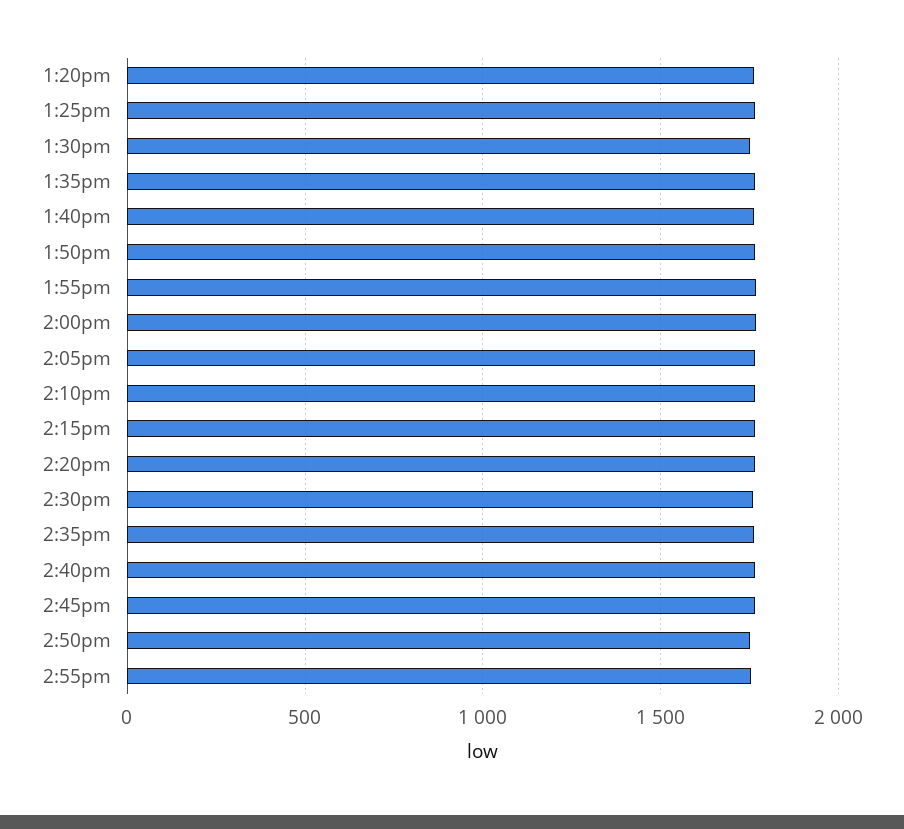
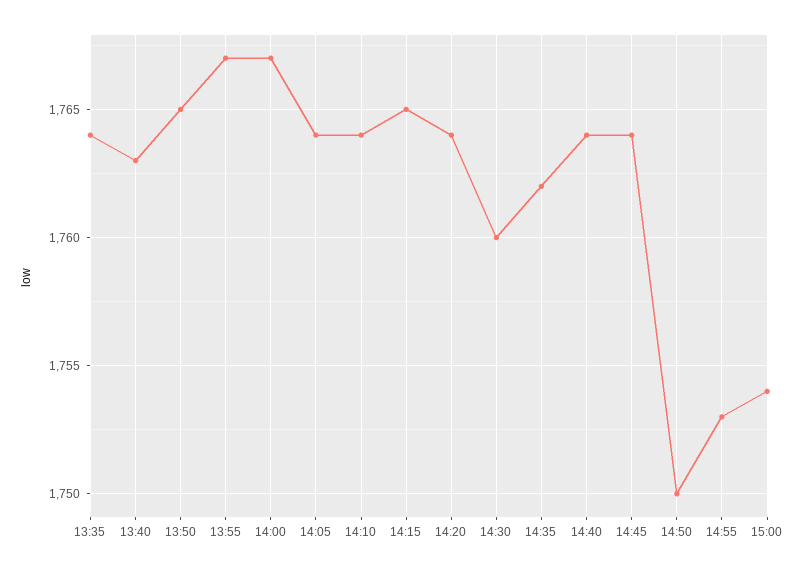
1:20pm: 1750 -> none
1:25pm: 1750 -> none
1:30pm: 1750 -> none
15:00: none -> 1754

